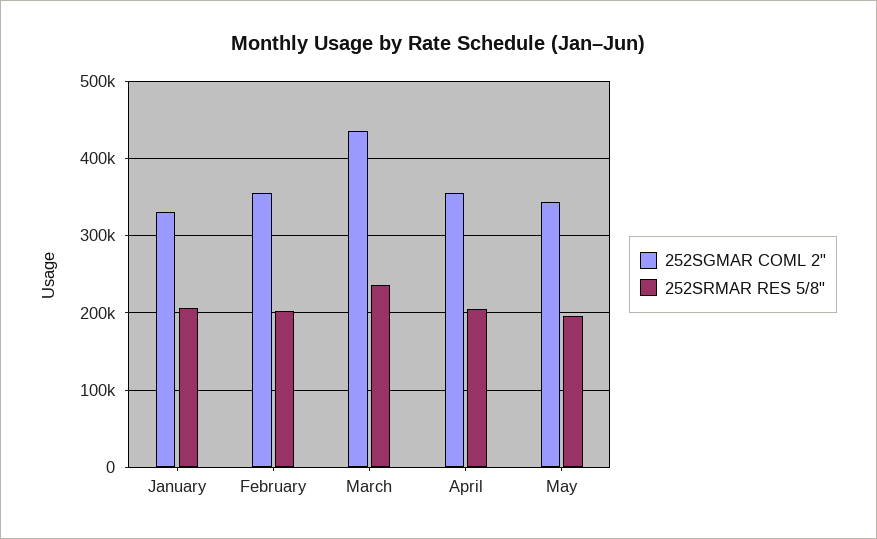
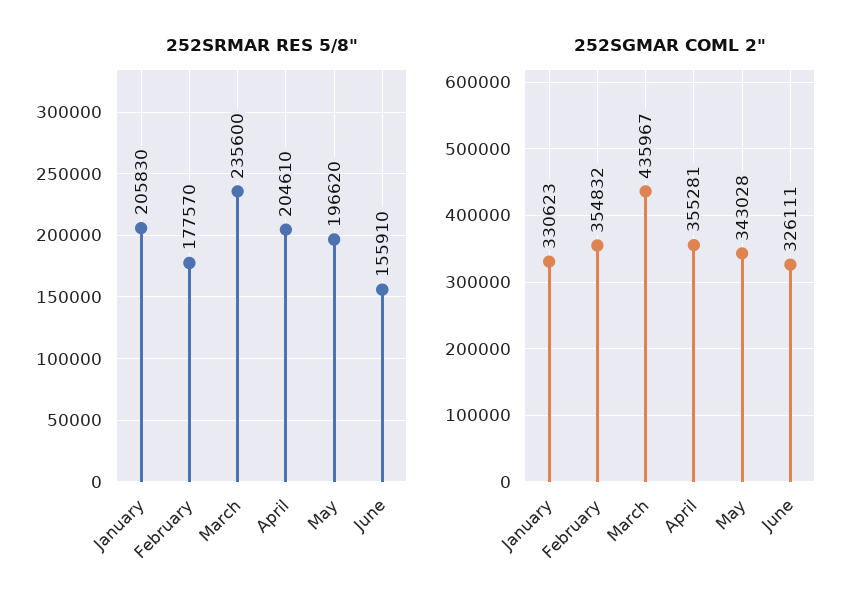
252SRMAR RES 5/8", February: 200000 -> 177570
252SRMAR RES 5/8", June: none -> 155910
252SGMAR COML 2", June: none -> 326111

